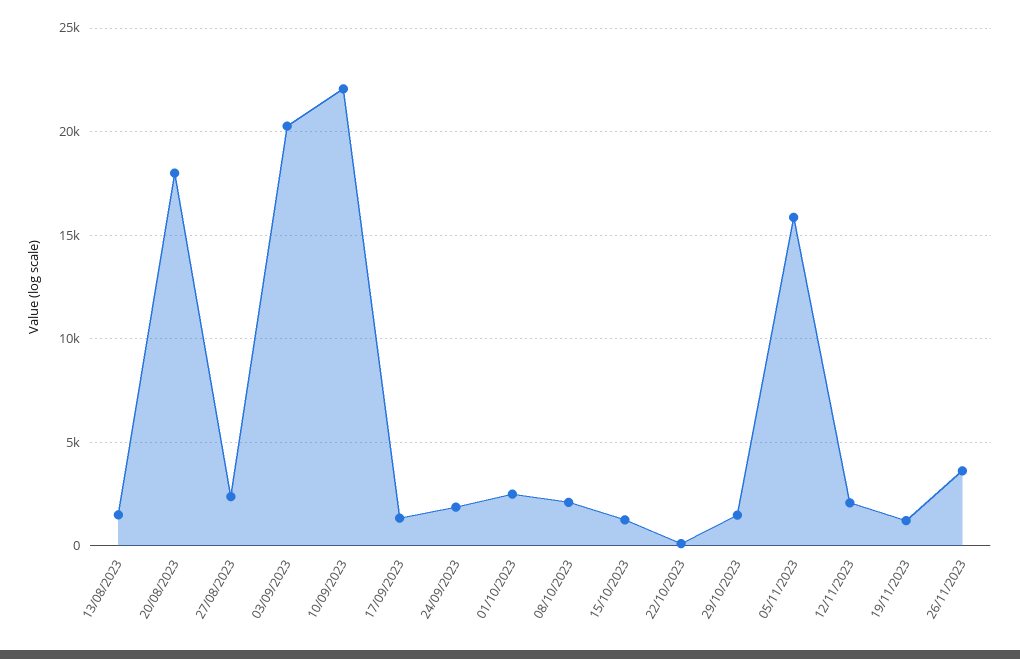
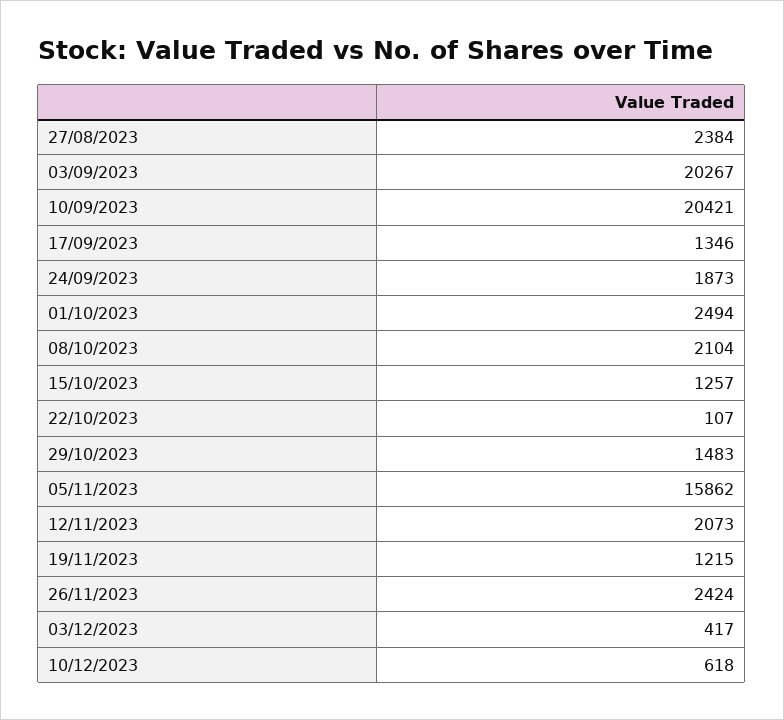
13/08/2023: 1500 -> none
20/08/2023: 18000 -> none
10/09/2023: 22000 -> 20421
26/11/2023: 3500 -> 2424
03/12/2023: none -> 417
10/12/2023: none -> 618

